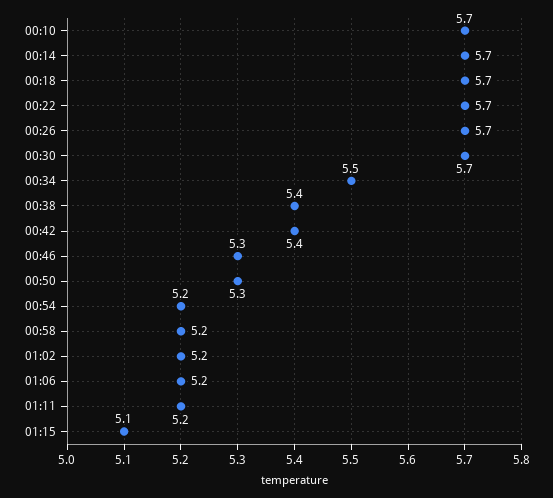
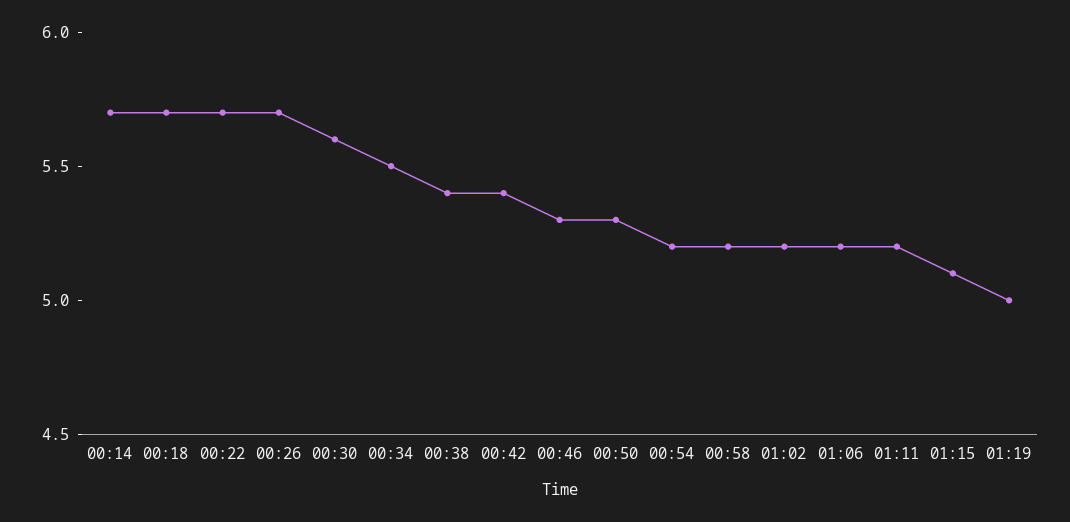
00:10: 5.7 -> none
00:30: 5.7 -> 5.6
01:19: none -> 5

